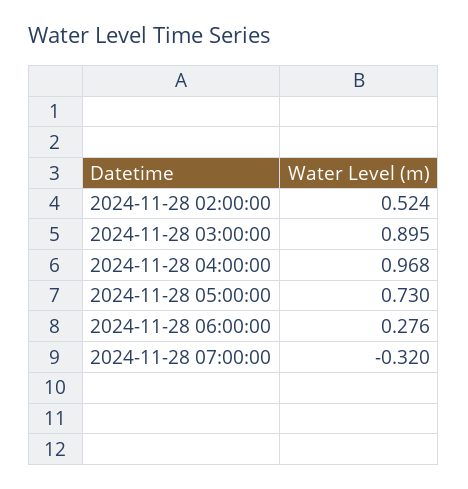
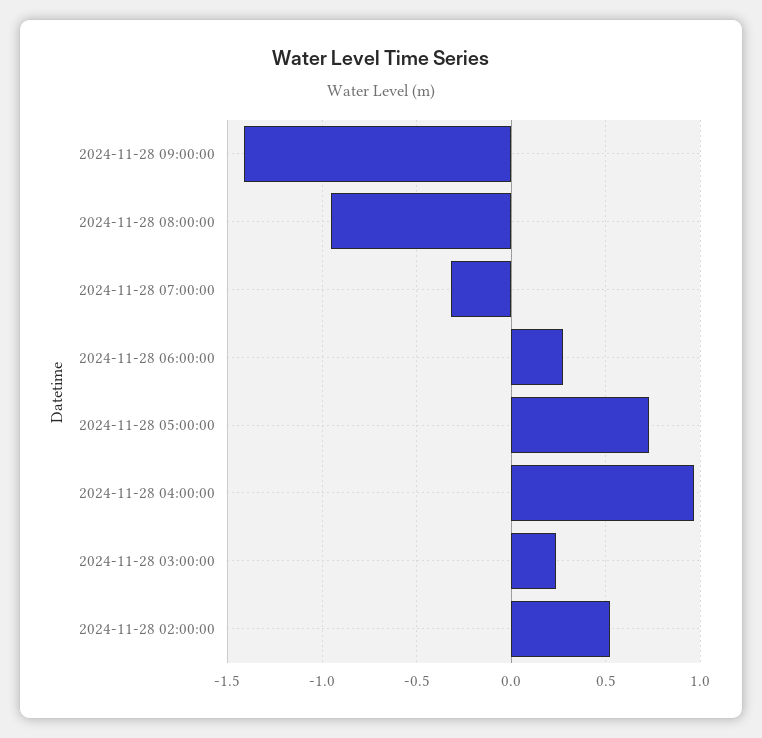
2024-11-28 03:00:00: 0.895 -> 0.25
2024-11-28 09:00:00: none -> -1.4
2024-11-28 08:00:00: none -> -0.95

